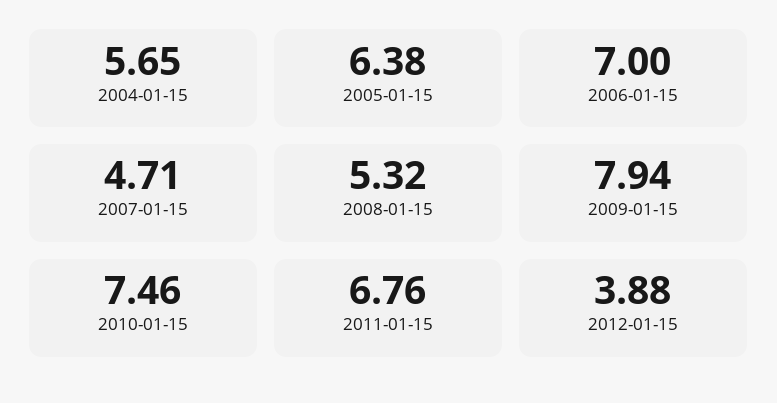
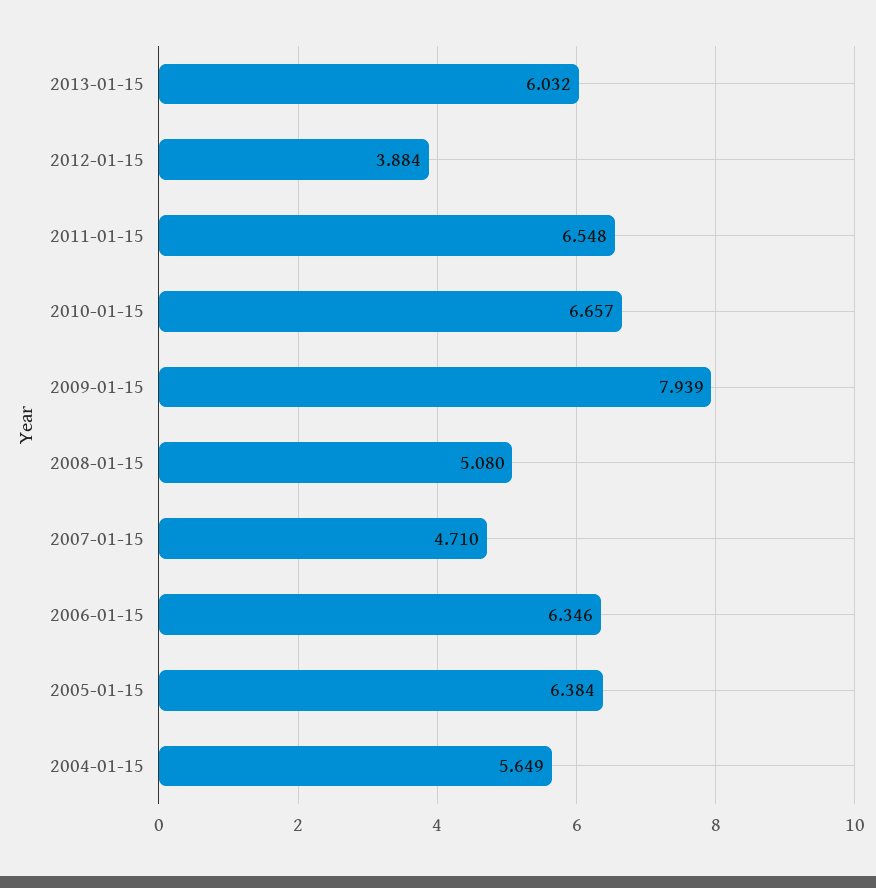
2006-01-15: 7 -> 6.346
2008-01-15: 5.32 -> 5.08
2010-01-15: 7.46 -> 6.657
2011-01-15: 6.76 -> 6.548
2013-01-15: none -> 6.032

